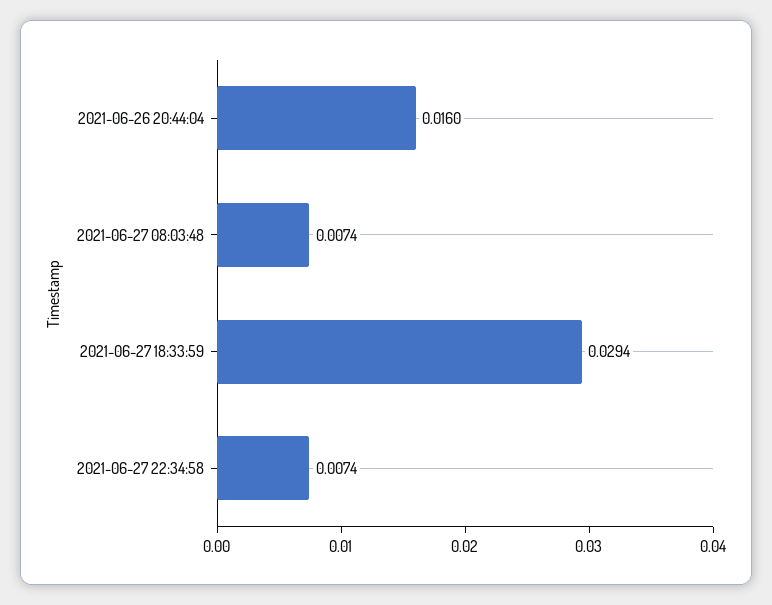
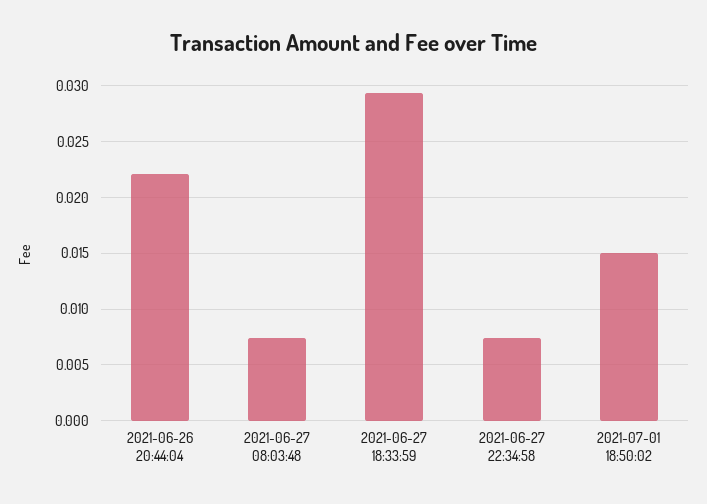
2021-06-26 20:44:04: 0.016 -> 0.022
2021-07-01 18:50:02: none -> 0.015

